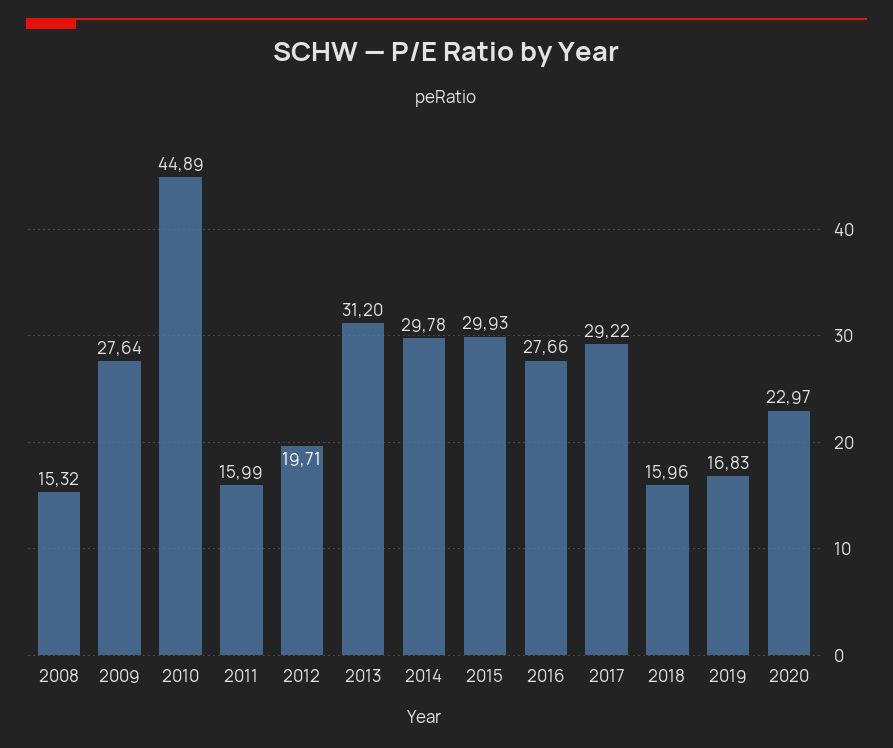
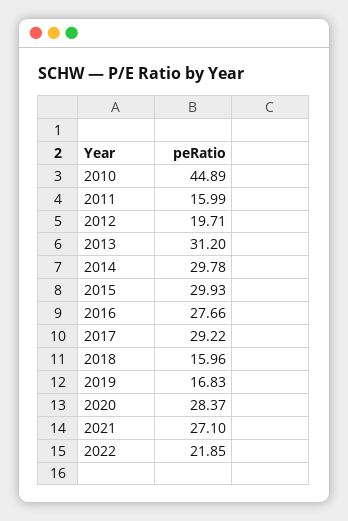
2008: 15.32 -> none
2009: 27.64 -> none
2020: 22.97 -> 28.37
2021: none -> 27.1
2022: none -> 21.85

